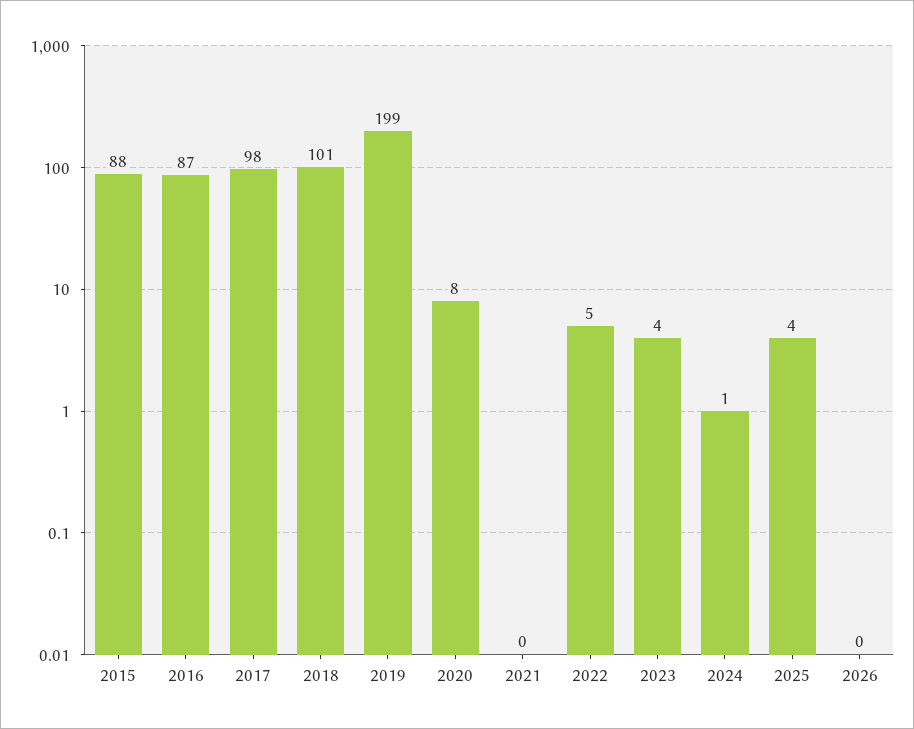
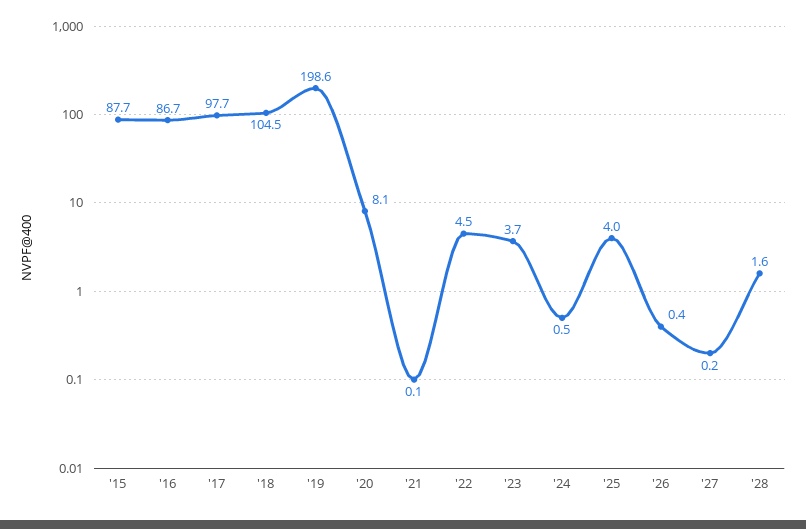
2018: 101 -> 104.5
'27: none -> 0.2
'28: none -> 1.6

